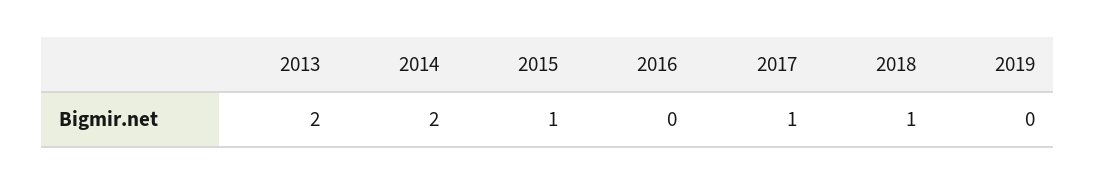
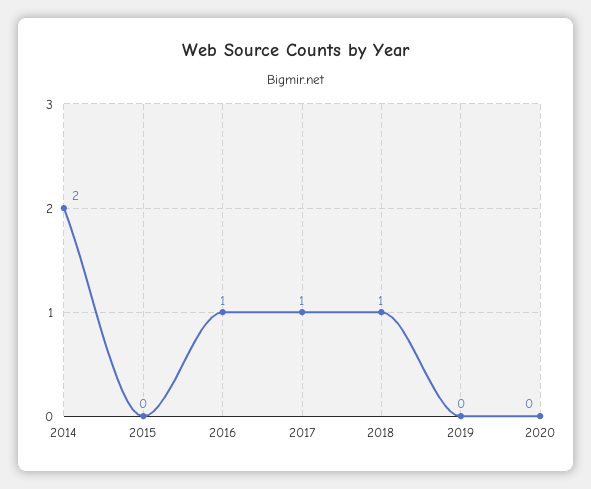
2013: 2 -> none
2015: 1 -> 0
2016: 0 -> 1
2020: none -> 0

